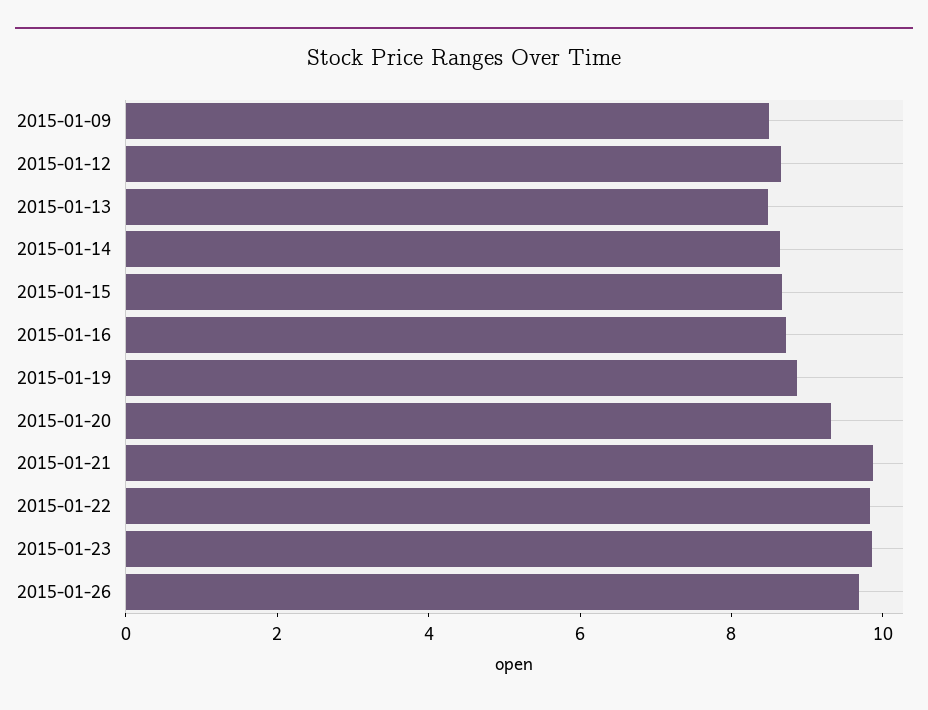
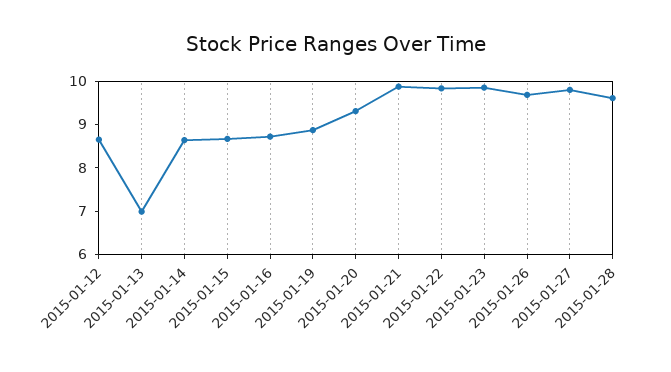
2015-01-09: 8.5 -> none
2015-01-13: 8.5 -> 7
2015-01-27: none -> 9.8
2015-01-28: none -> 9.6

